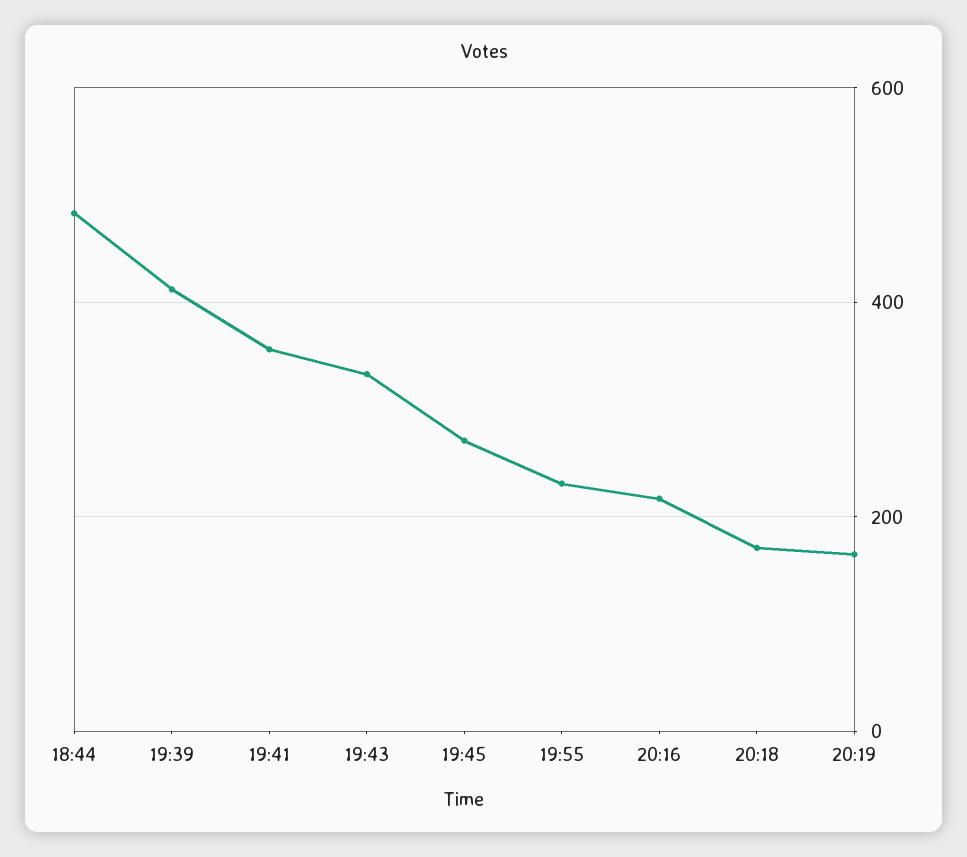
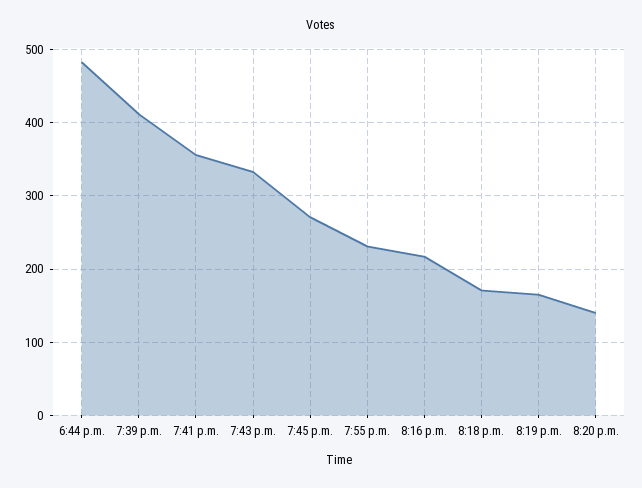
8:20 p.m.: none -> 140

